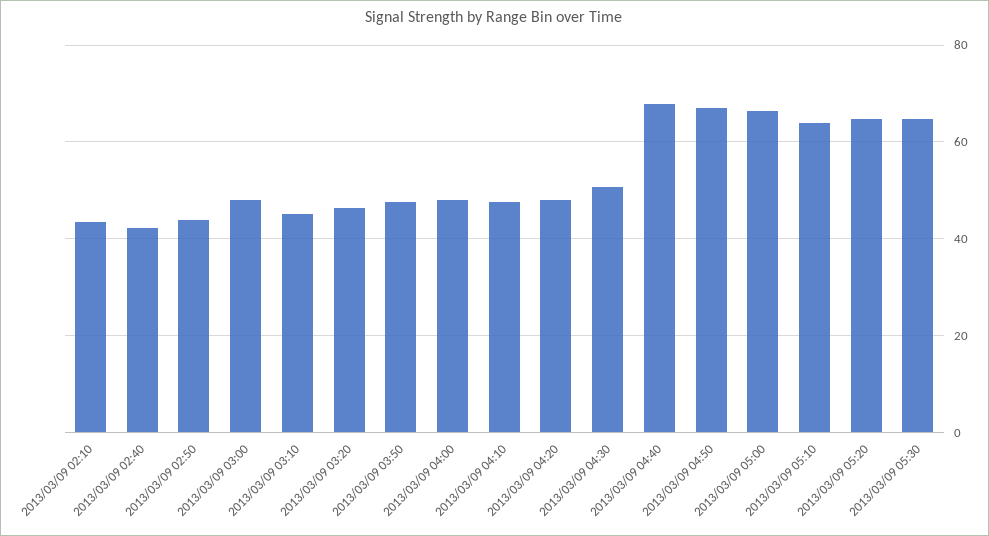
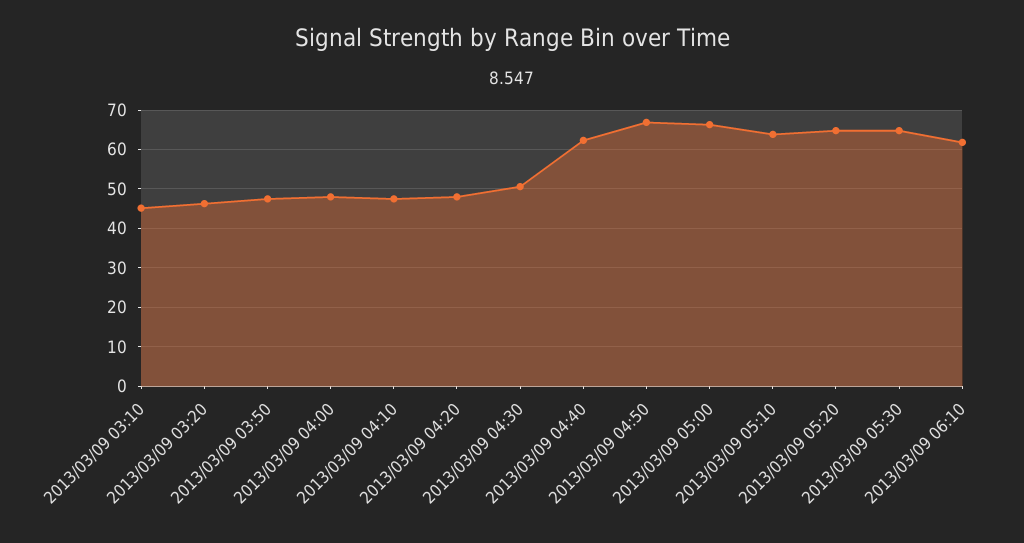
2013/03/09 02:10: 44 -> none
2013/03/09 02:40: 42 -> none
2013/03/09 02:50: 44 -> none
2013/03/09 03:00: 48 -> none
2013/03/09 04:40: 68 -> 62
2013/03/09 06:10: none -> 62

